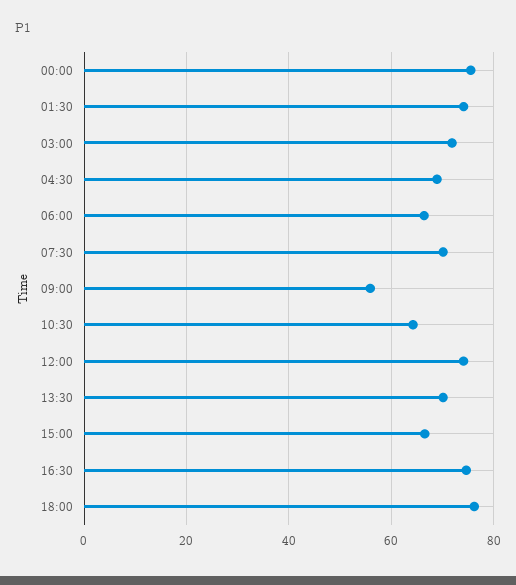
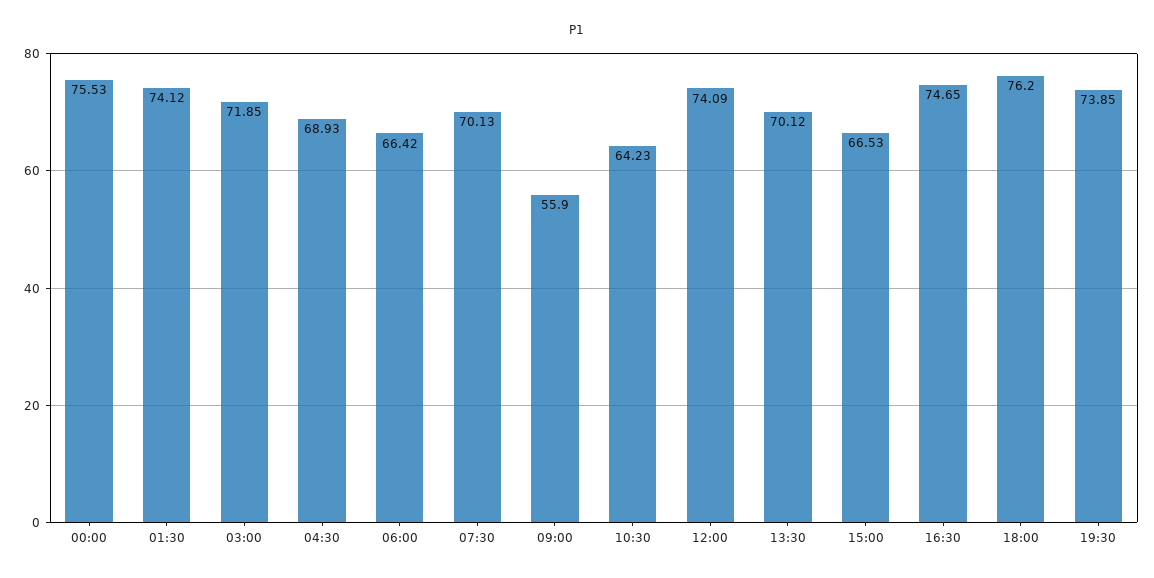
19:30: none -> 73.85

